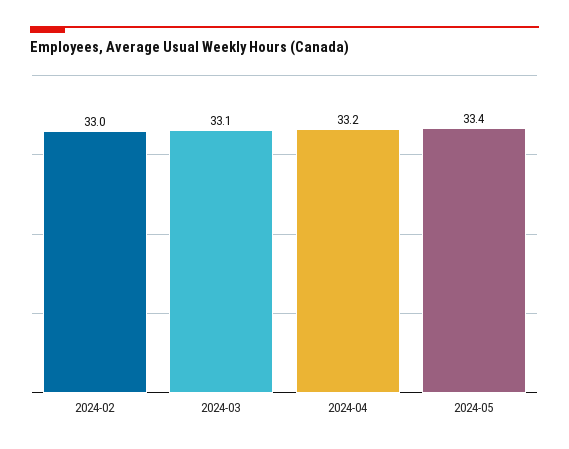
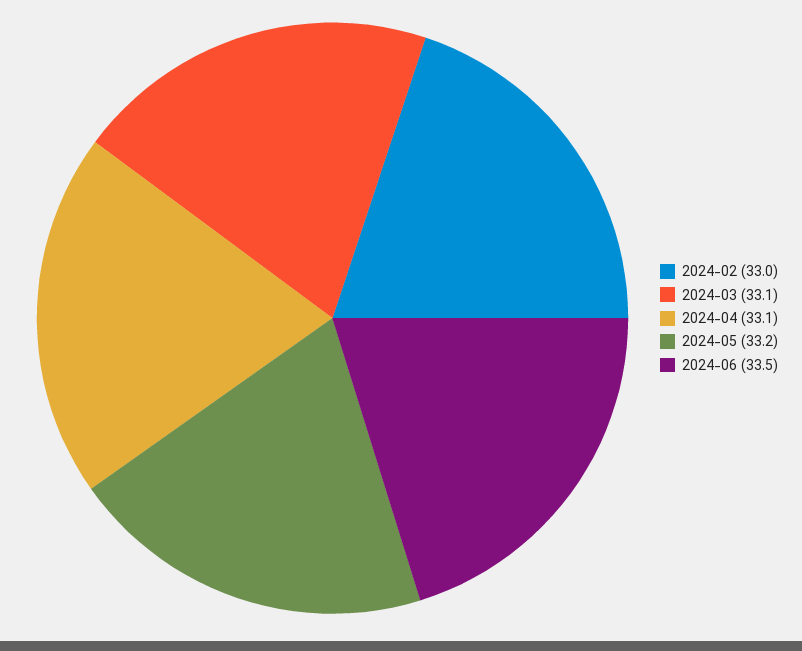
2024-04: 33.2 -> 33.1
2024-05: 33.4 -> 33.2
2024-06: none -> 33.5

